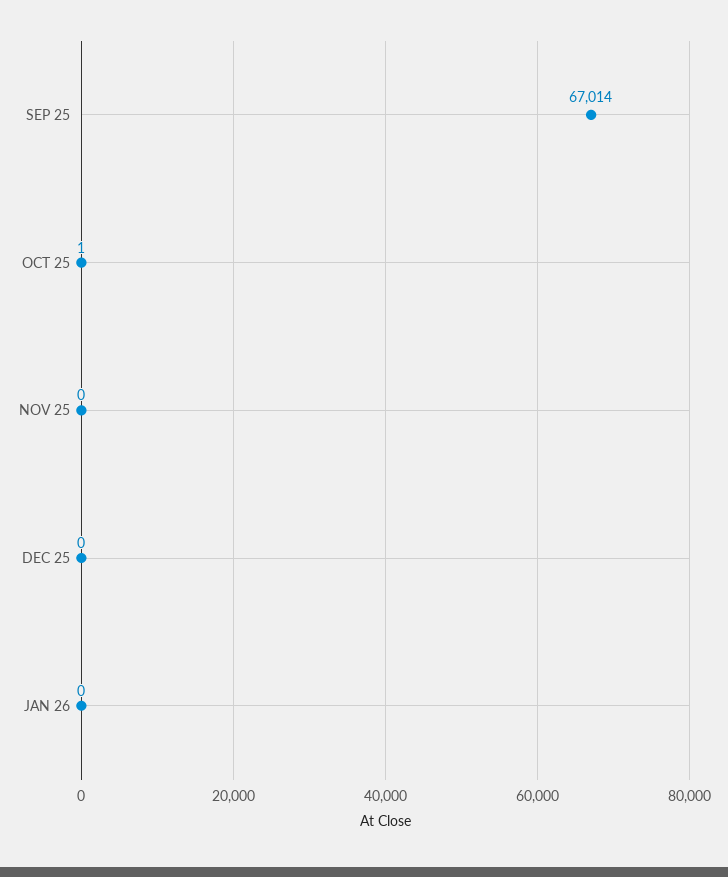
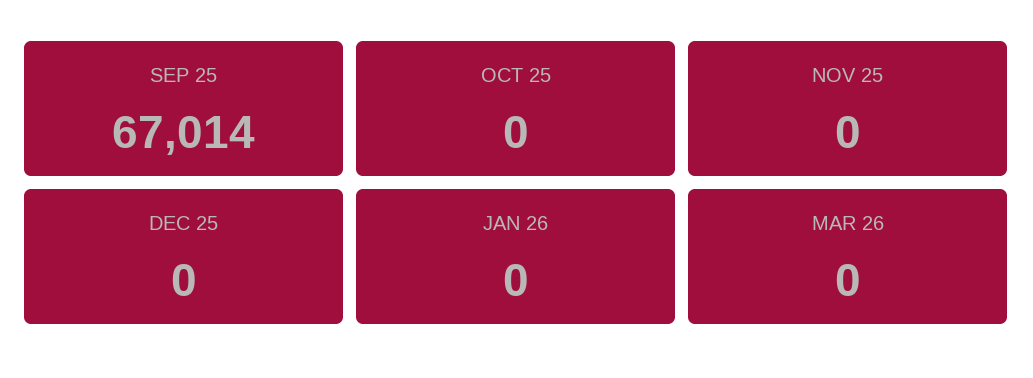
OCT 25: 1 -> 0
MAR 26: none -> 0

